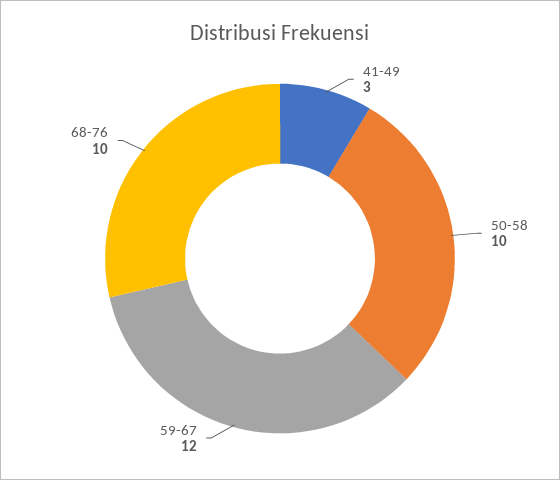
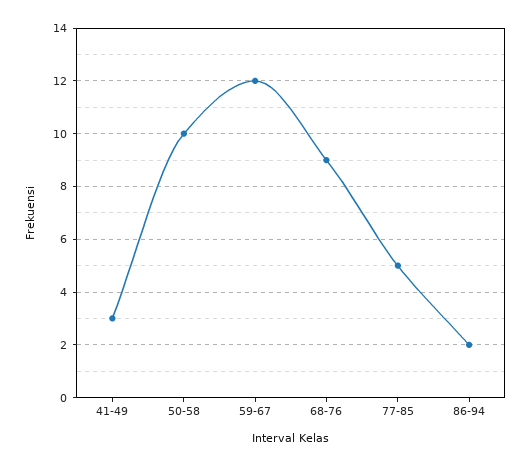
68-76: 10 -> 9
77-85: none -> 5
86-94: none -> 2

